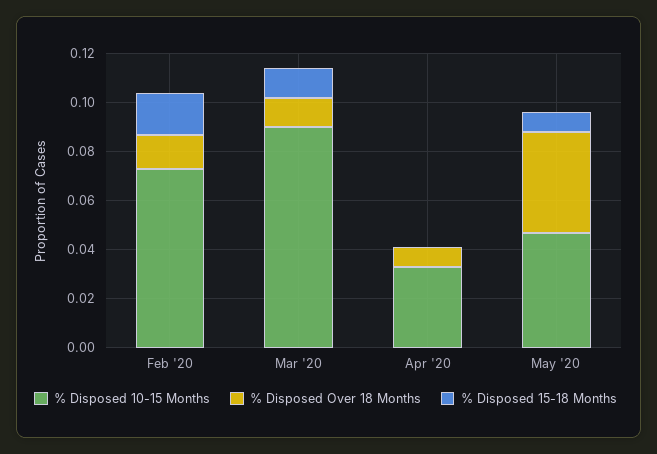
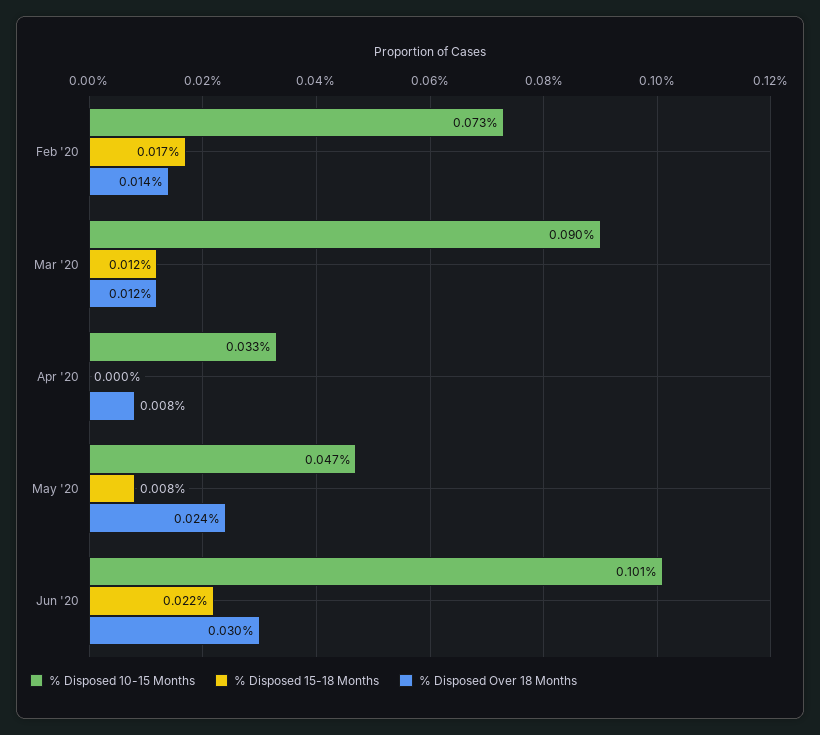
% Disposed Over 18 Months, May '20: 0.04 -> 0.024
% Disposed 10-15 Months, Jun '20: none -> 0.101
% Disposed 15-18 Months, Jun '20: none -> 0.022
% Disposed Over 18 Months, Jun '20: none -> 0.03

